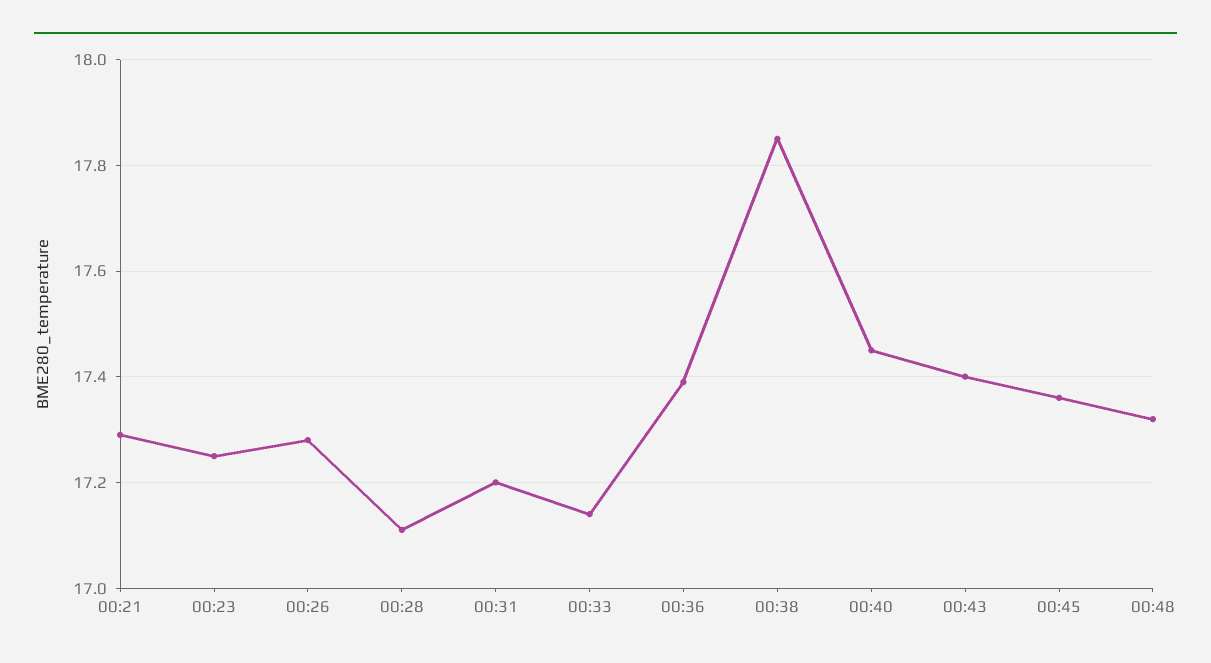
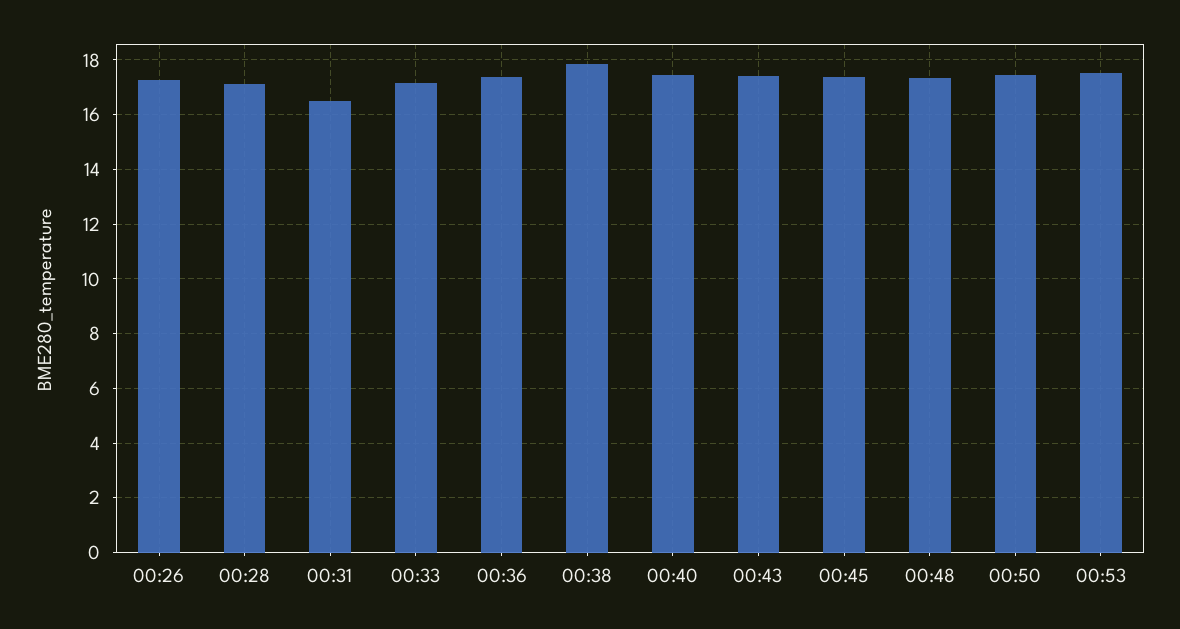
00:21: 17.3 -> none
00:23: 17.25 -> none
00:31: 17.2 -> 16.5
00:50: none -> 17.5
00:53: none -> 17.5

